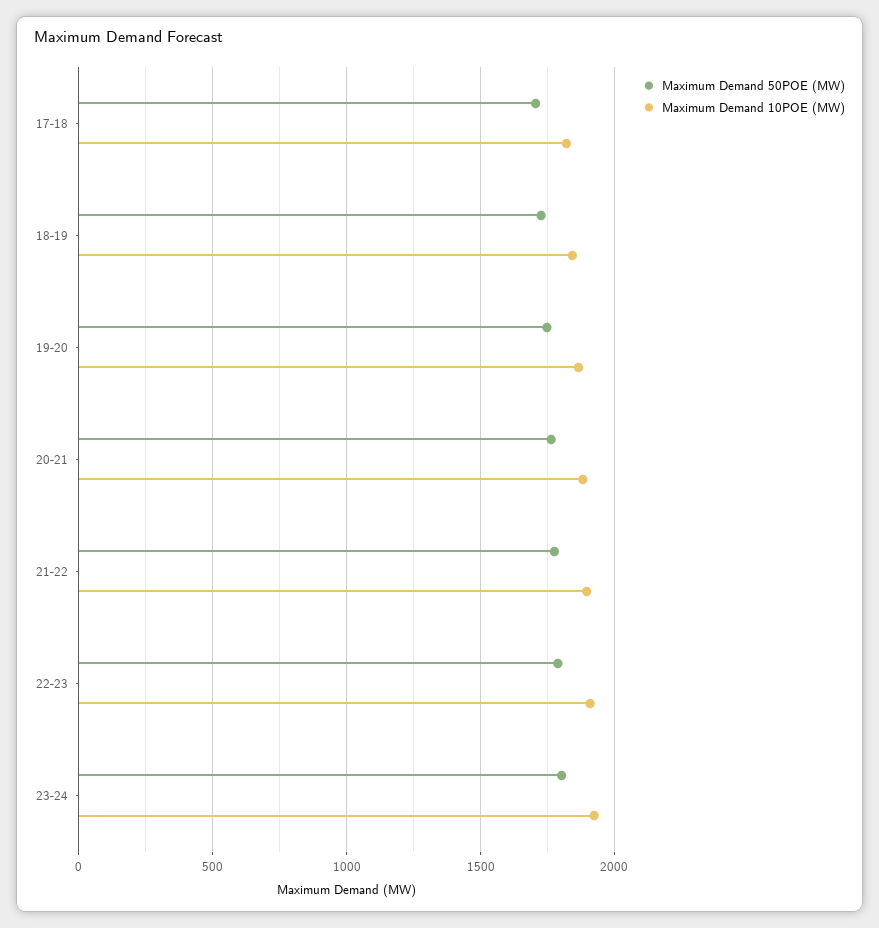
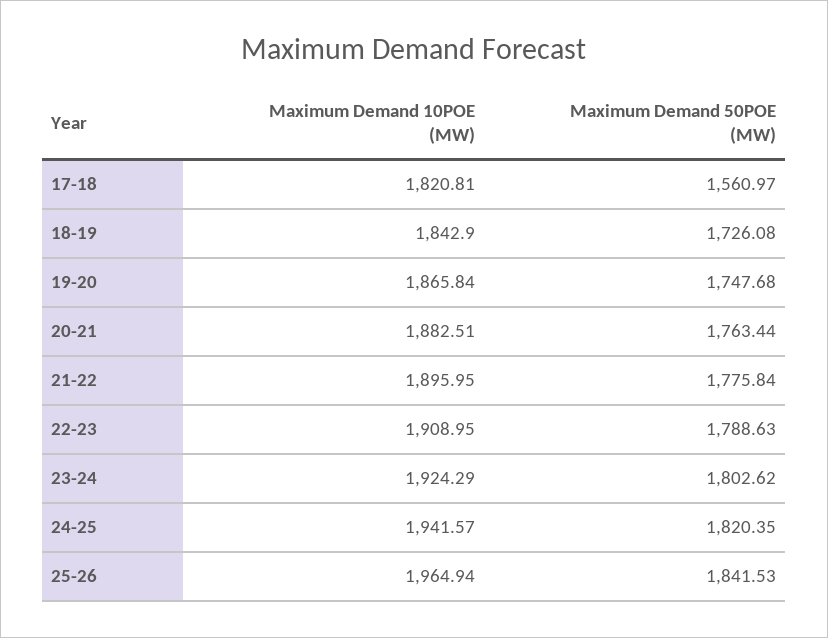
Maximum Demand 50POE (MW), 17-18: 1700 -> 1560.97
Maximum Demand 10POE (MW), 24-25: none -> 1941.57
Maximum Demand 50POE (MW), 24-25: none -> 1820.35
Maximum Demand 10POE (MW), 25-26: none -> 1964.94
Maximum Demand 50POE (MW), 25-26: none -> 1841.53

